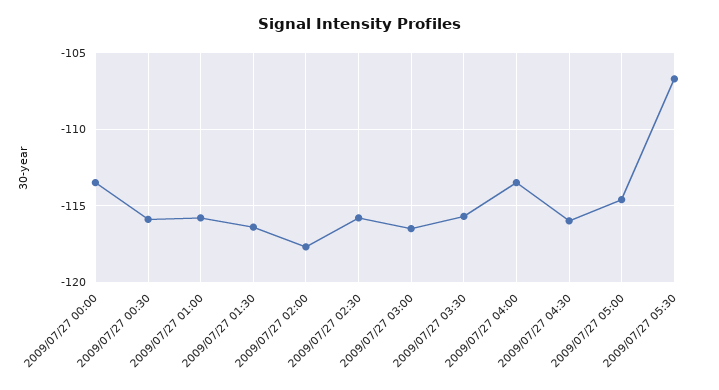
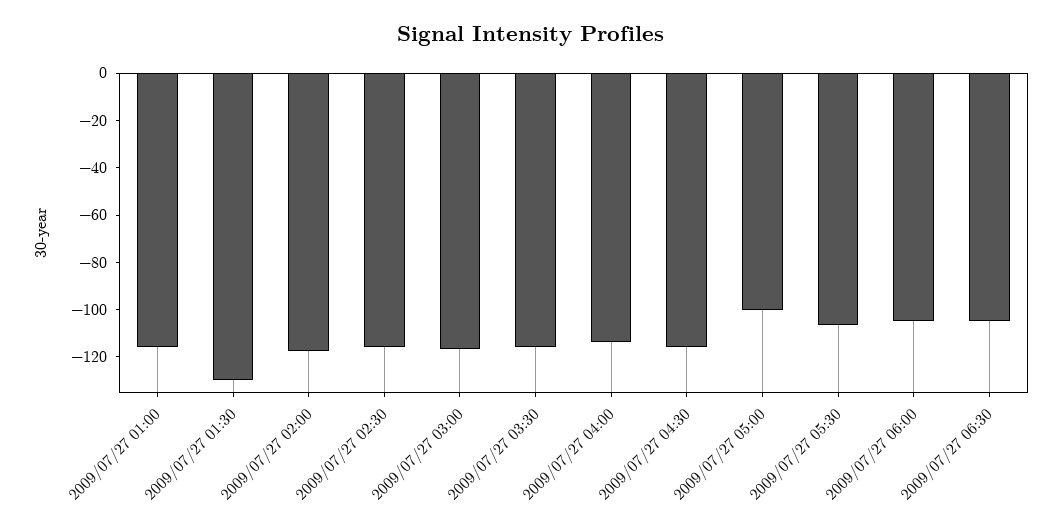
2009/07/27 00:00: -113.5 -> none
2009/07/27 00:30: -116 -> none
2009/07/27 01:30: -116.5 -> -130
2009/07/27 05:00: -114.5 -> -100
2009/07/27 06:00: none -> -105
2009/07/27 06:30: none -> -105

